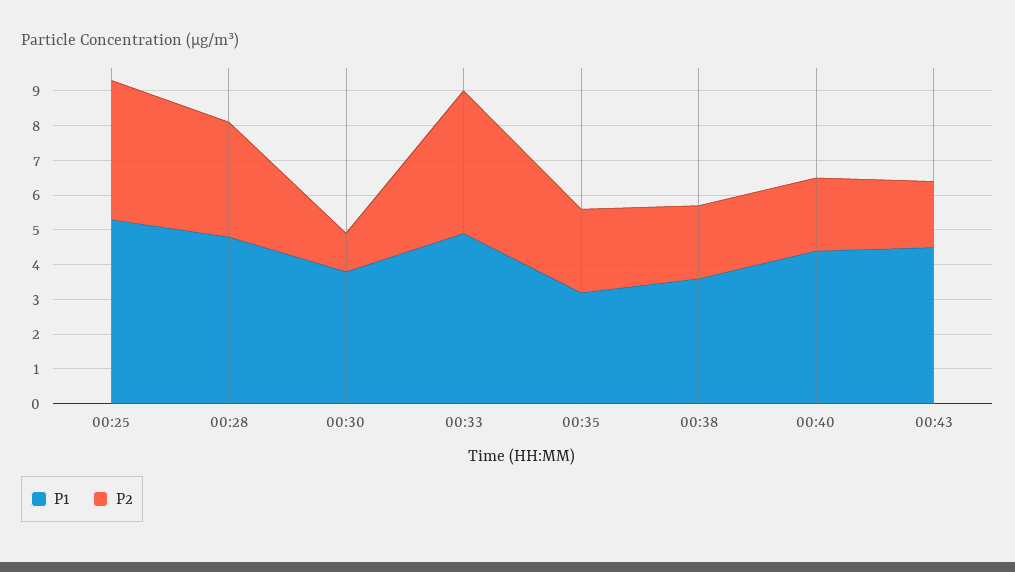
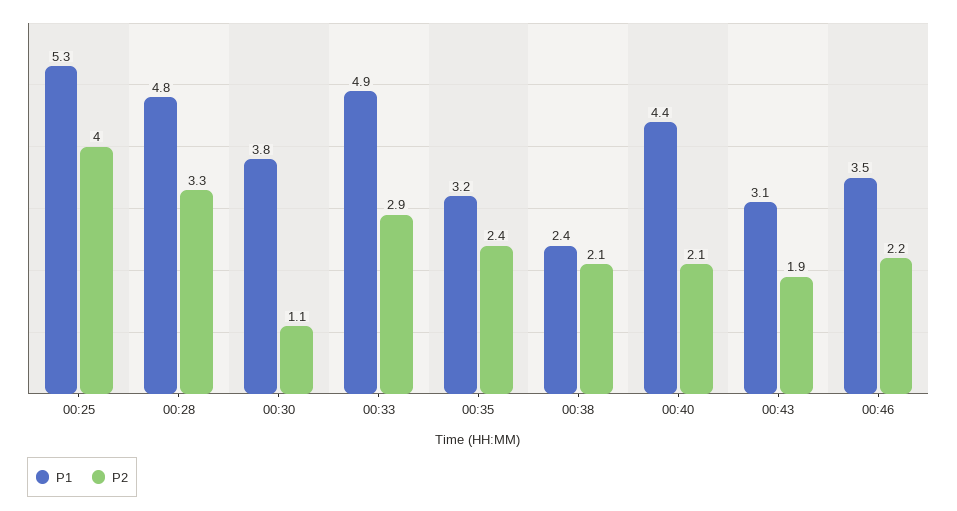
P2, 00:33: 4 -> 2.9
P1, 00:38: 3.5 -> 2.4
P1, 00:43: 4.5 -> 3.1
P1, 00:46: none -> 3.5
P2, 00:46: none -> 2.2

